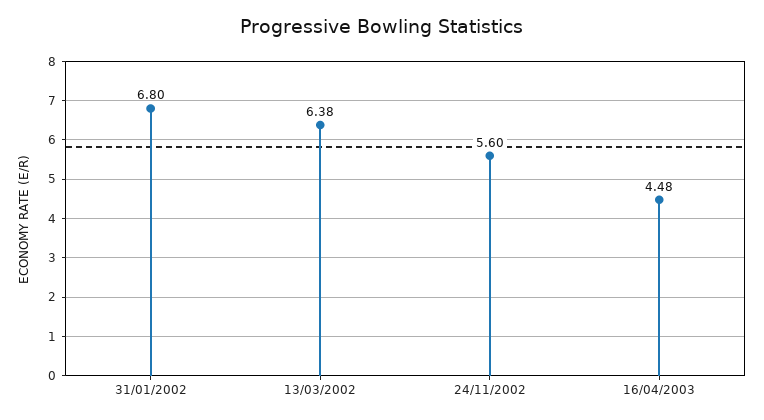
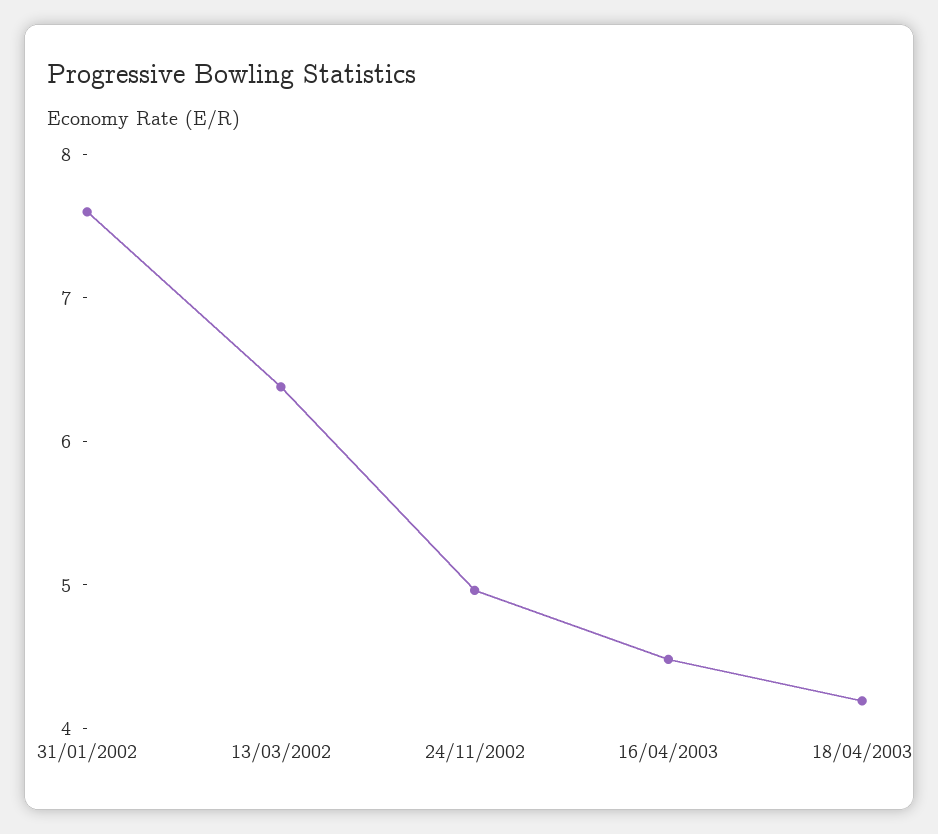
31/01/2002: 6.8 -> 7.6
24/11/2002: 5.6 -> 5
18/04/2003: none -> 4.2

